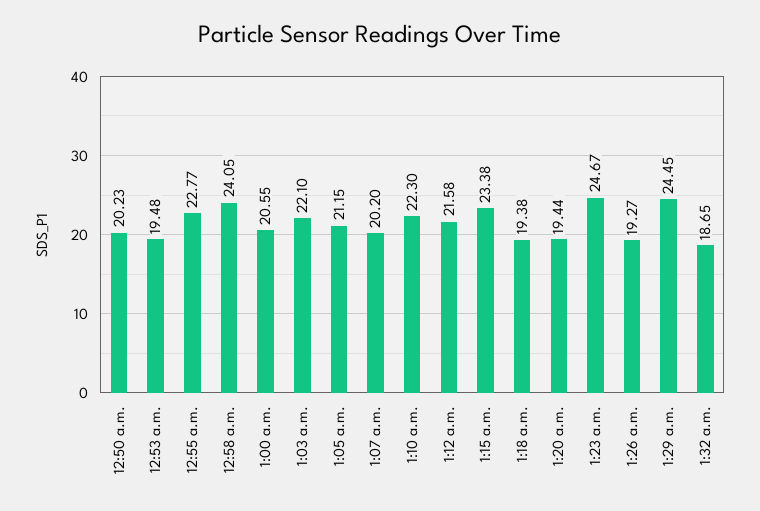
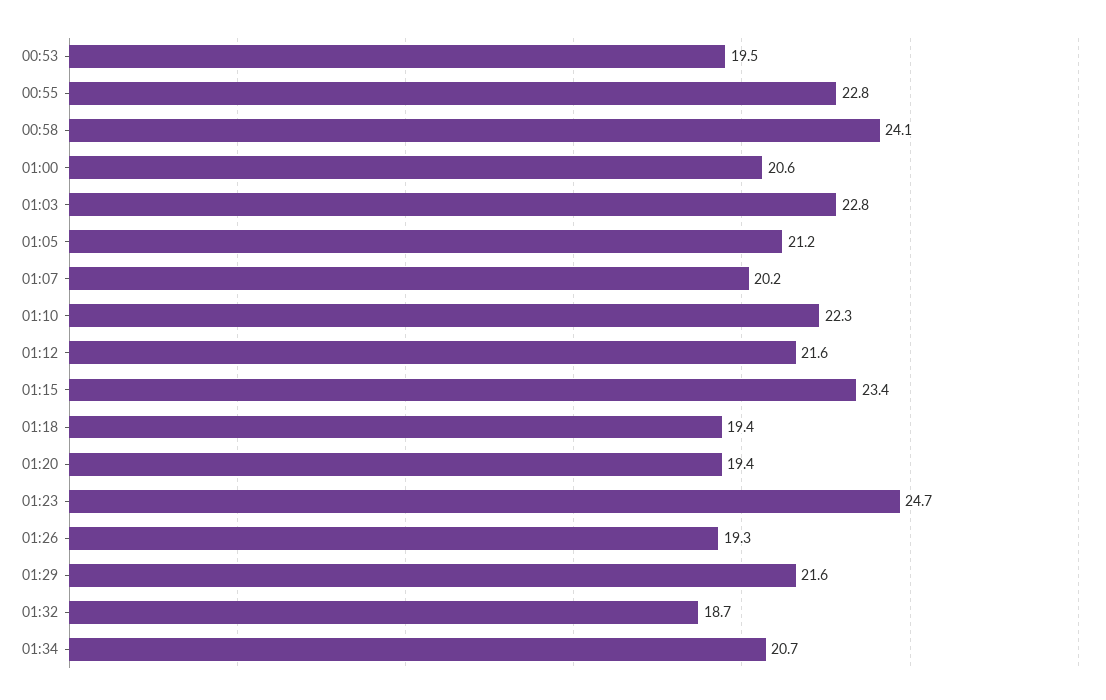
12:50 a.m.: 20.23 -> none
1:03 a.m.: 22.1 -> 22.8
1:29 a.m.: 24.45 -> 21.6
01:34: none -> 20.7

